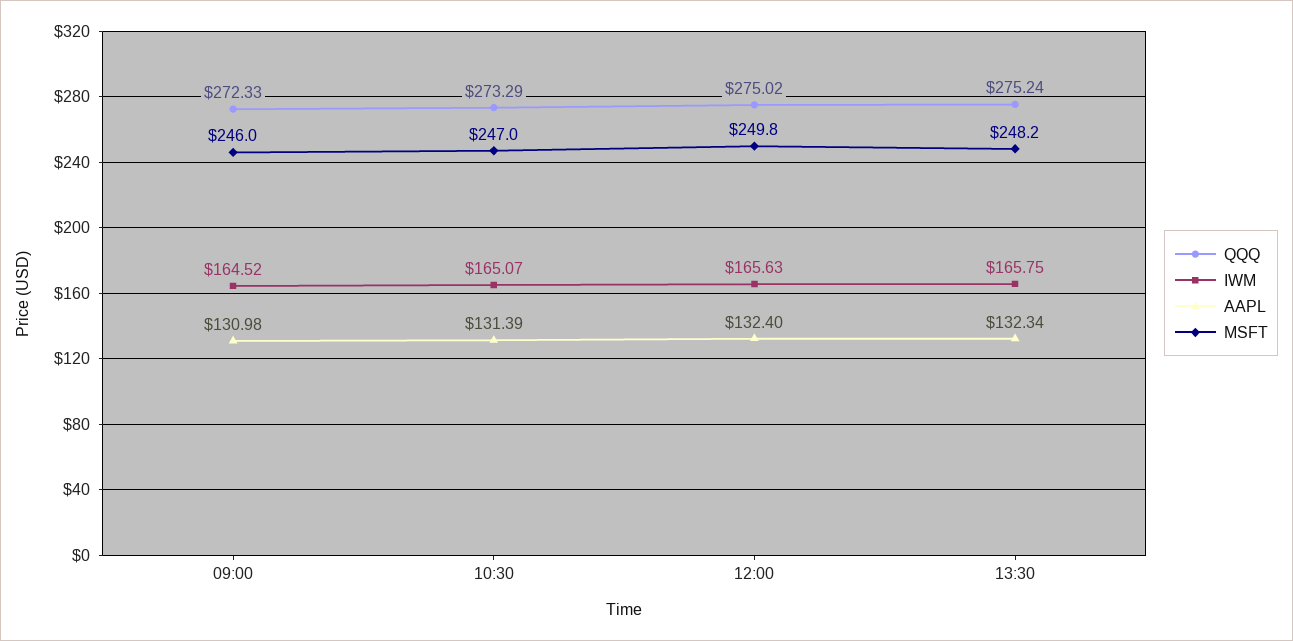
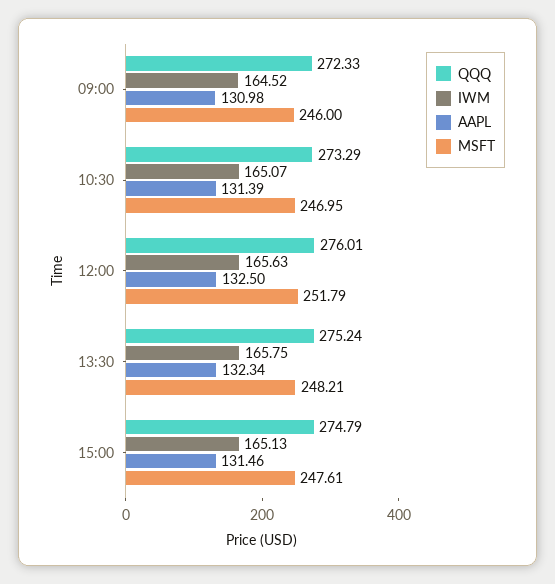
QQQ, 12:00: 275.02 -> 276.01
AAPL, 12:00: 132.4 -> 132.5
MSFT, 12:00: 249.8 -> 251.79
QQQ, 15:00: none -> 274.79
IWM, 15:00: none -> 165.13
AAPL, 15:00: none -> 131.46
MSFT, 15:00: none -> 247.61

